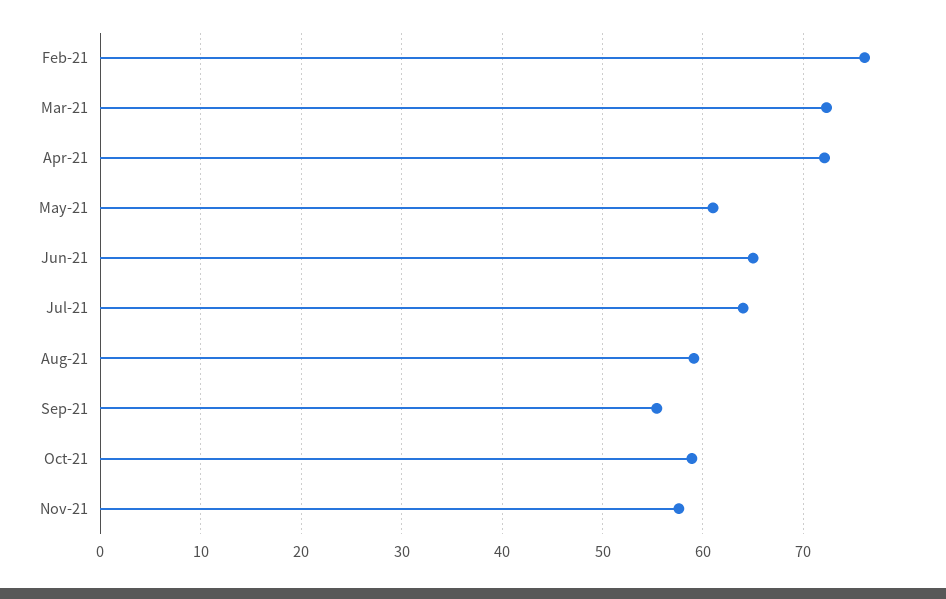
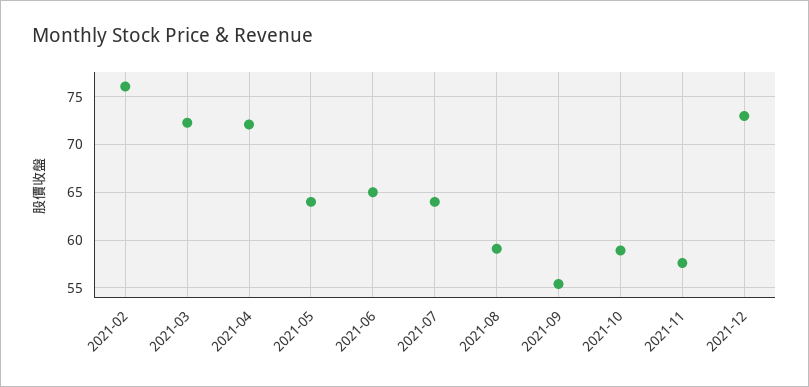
May-21: 61 -> 64
2021-12: none -> 73

